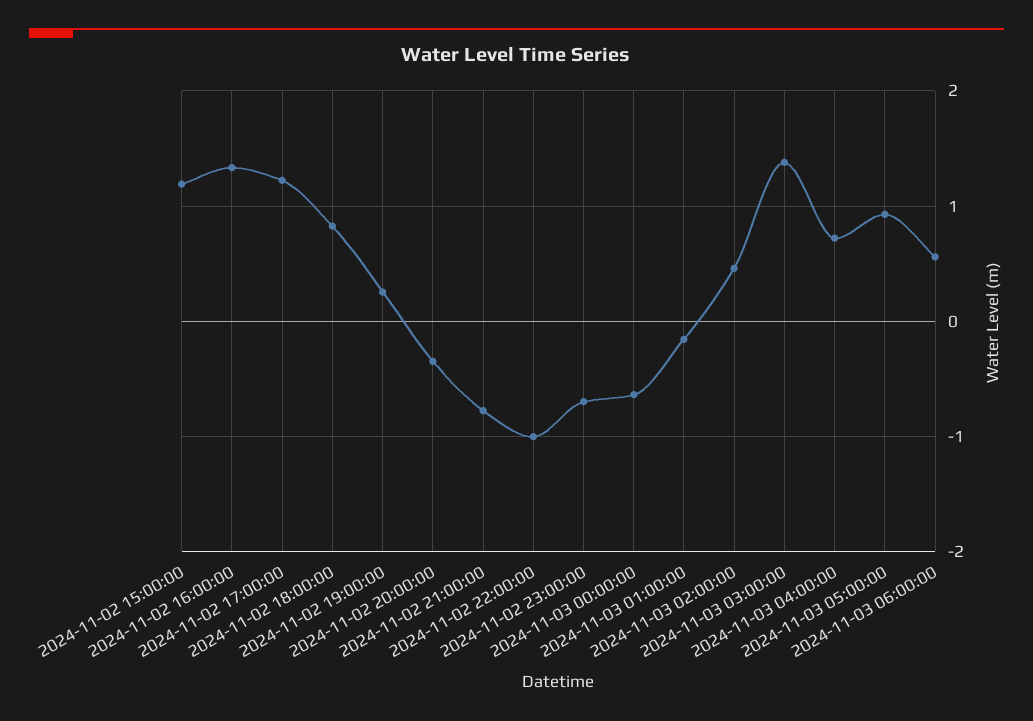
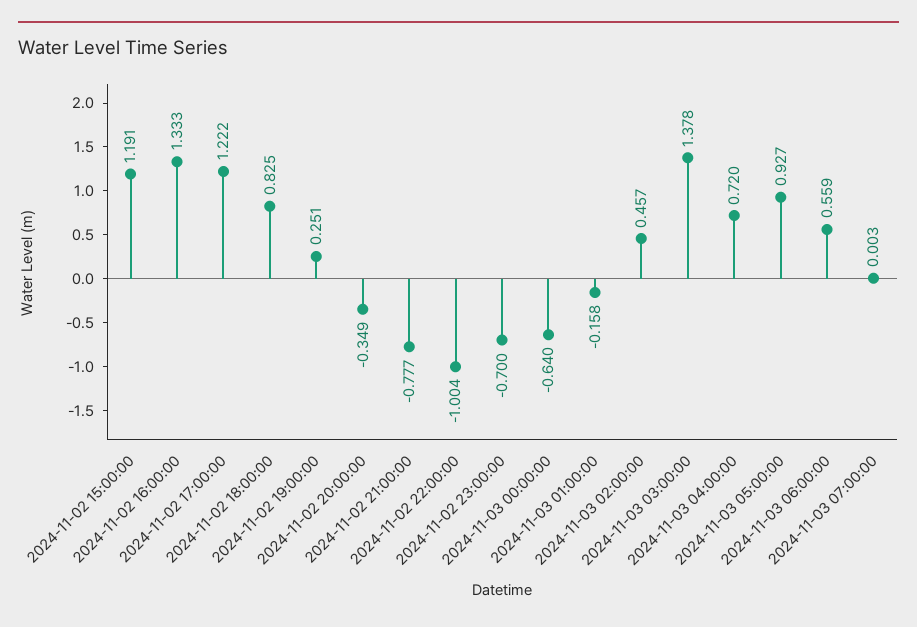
2024-11-03 07:00:00: none -> 0.003

